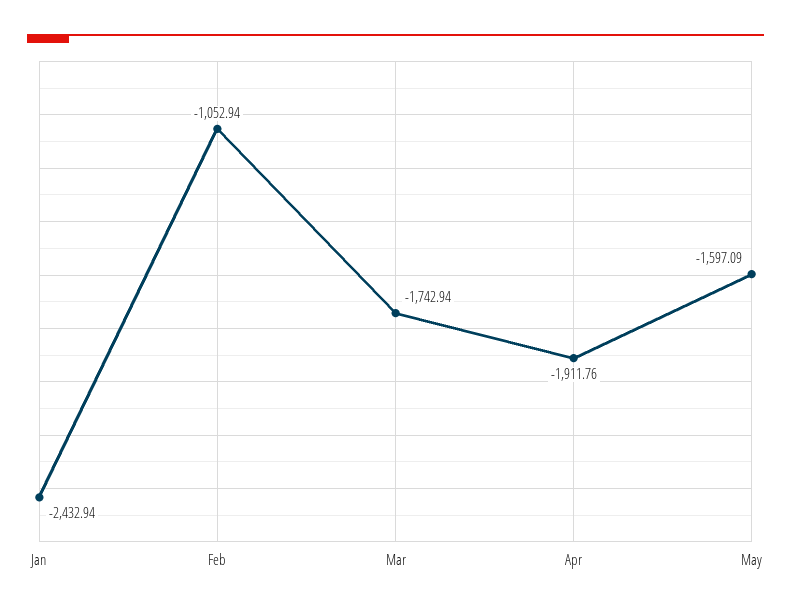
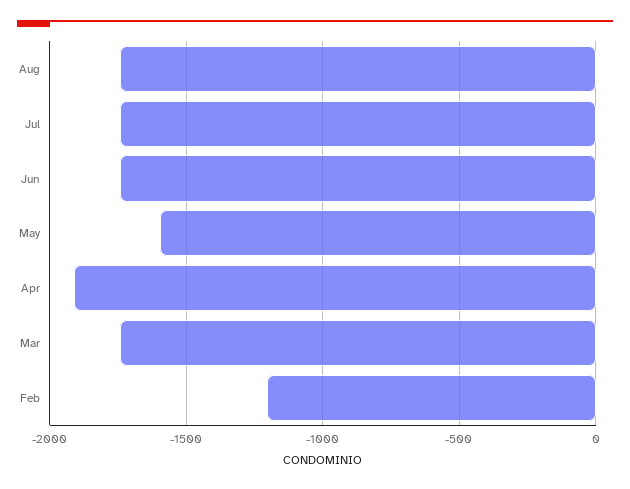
Jan: -2432.94 -> none
Feb: -1052.94 -> -1200
Aug: none -> -1750
Jul: none -> -1750
Jun: none -> -1750

